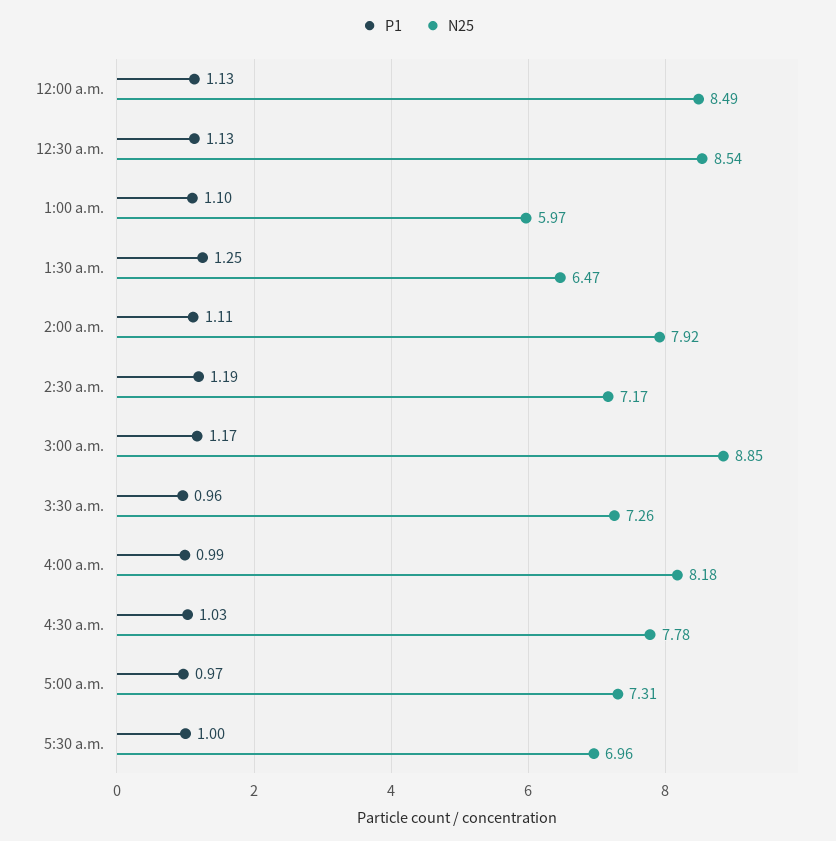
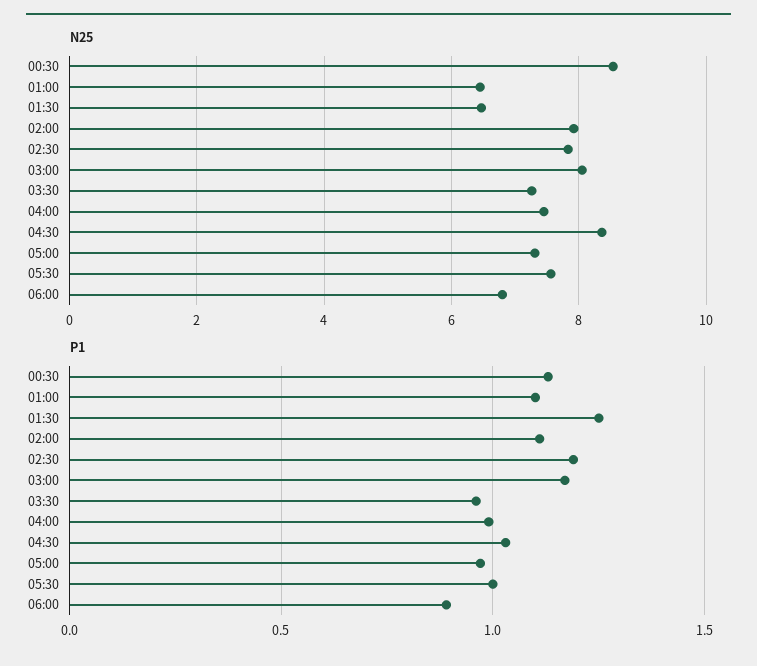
P1, 12:00 a.m.: 1.13 -> none
N25, 12:00 a.m.: 8.49 -> none
N25, 1:00 a.m.: 5.97 -> 6.4
N25, 2:30 a.m.: 7.17 -> 7.8
N25, 3:00 a.m.: 8.85 -> 8
N25, 4:00 a.m.: 8.18 -> 7.4
N25, 4:30 a.m.: 7.78 -> 8.4
N25, 5:30 a.m.: 6.96 -> 7.6
N25, 06:00: none -> 6.8
P1, 06:00: none -> 0.9

